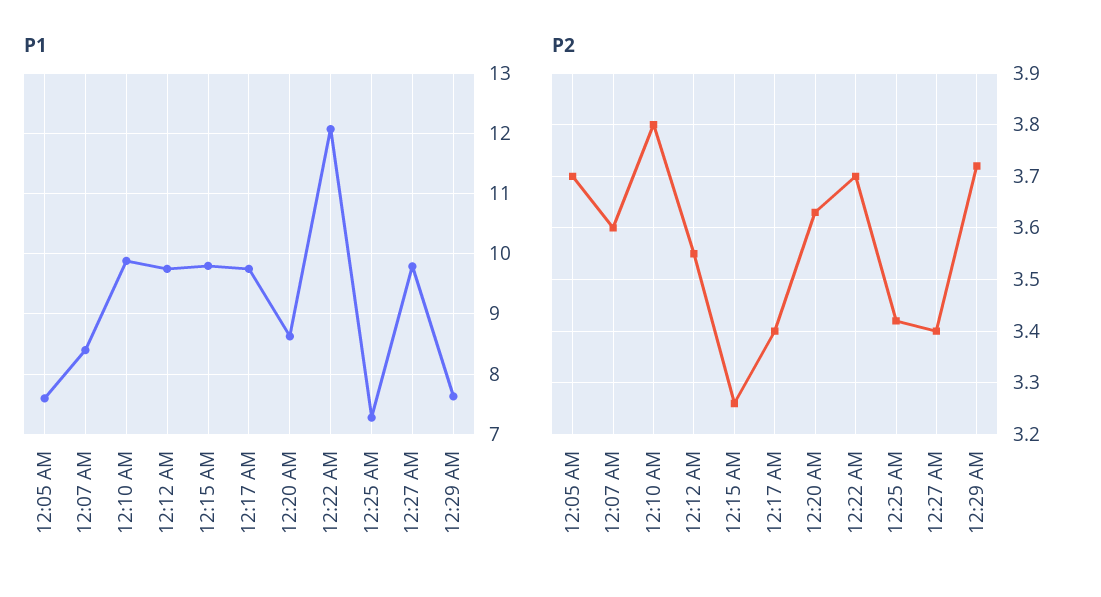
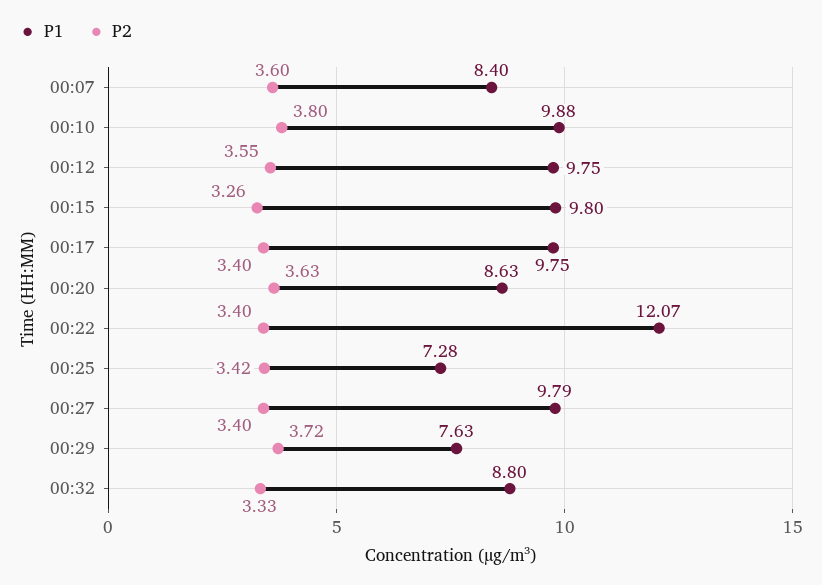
P1, 12:05 AM: 7.6 -> none
P2, 12:05 AM: 3.7 -> none
P2, 12:22 AM: 3.7 -> 3.4
P1, 00:32: none -> 8.8
P2, 00:32: none -> 3.33

